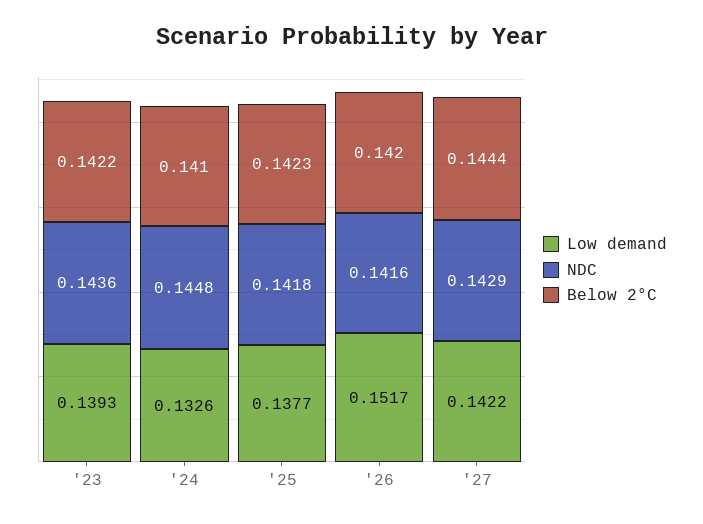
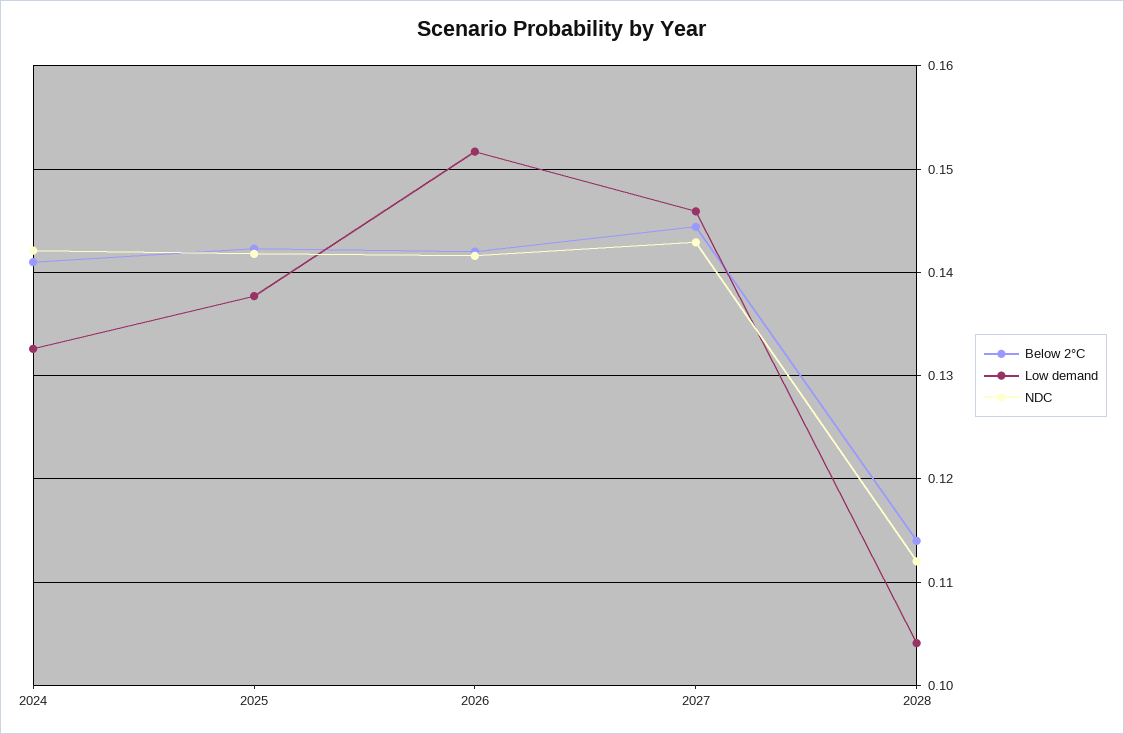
Low demand, '23: 0.1393 -> none
NDC, '23: 0.1436 -> none
Below 2°C, '23: 0.1422 -> none
NDC, '24: 0.1448 -> 0.142
Low demand, '27: 0.1422 -> 0.146
Below 2°C, 2028: none -> 0.114
Low demand, 2028: none -> 0.104
NDC, 2028: none -> 0.112

